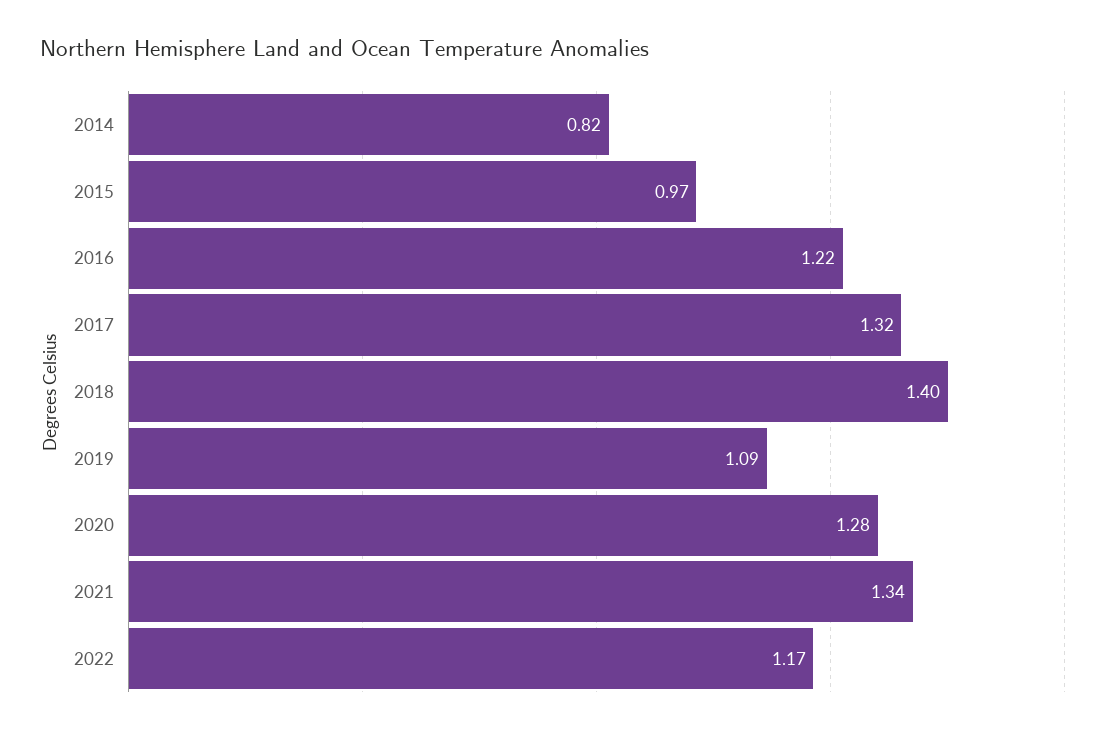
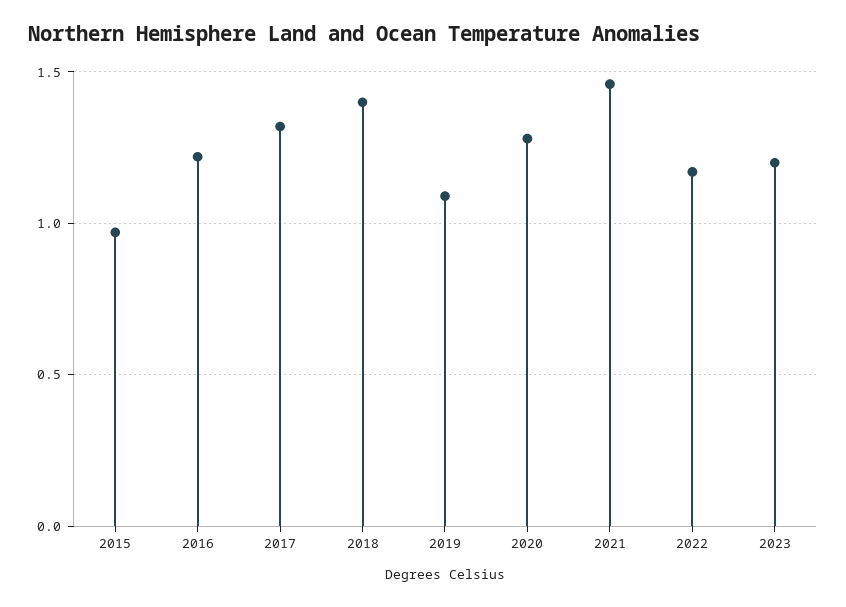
2014: 0.82 -> none
2021: 1.34 -> 1.45
2023: none -> 1.2

